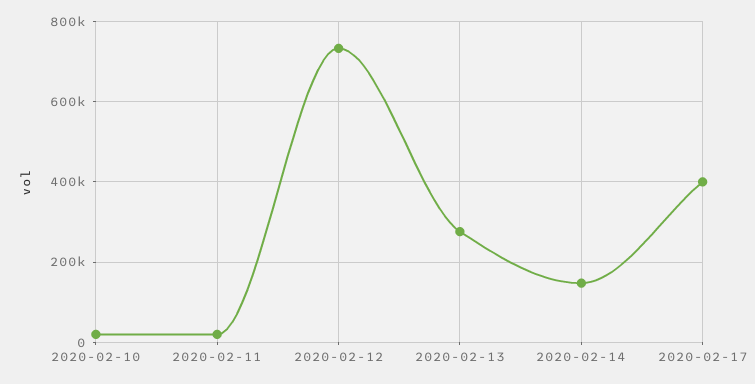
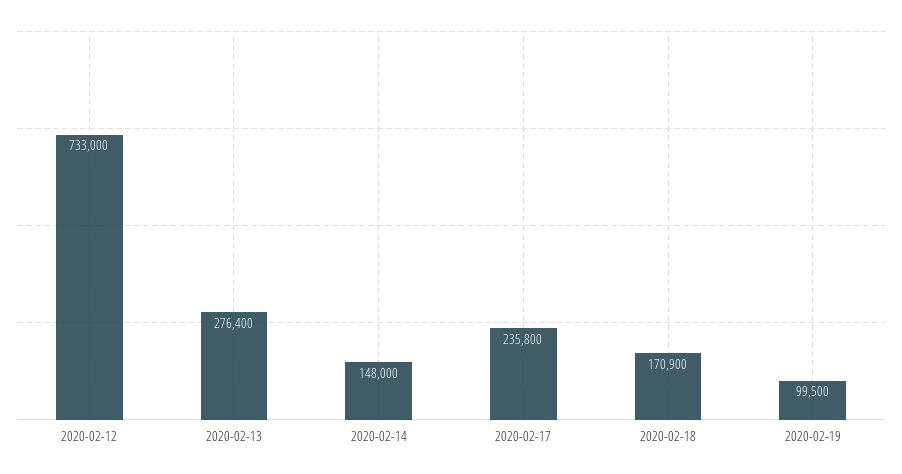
2020-02-10: 20000 -> none
2020-02-11: 20000 -> none
2020-02-17: 400000 -> 235800
2020-02-18: none -> 170900
2020-02-19: none -> 99500

